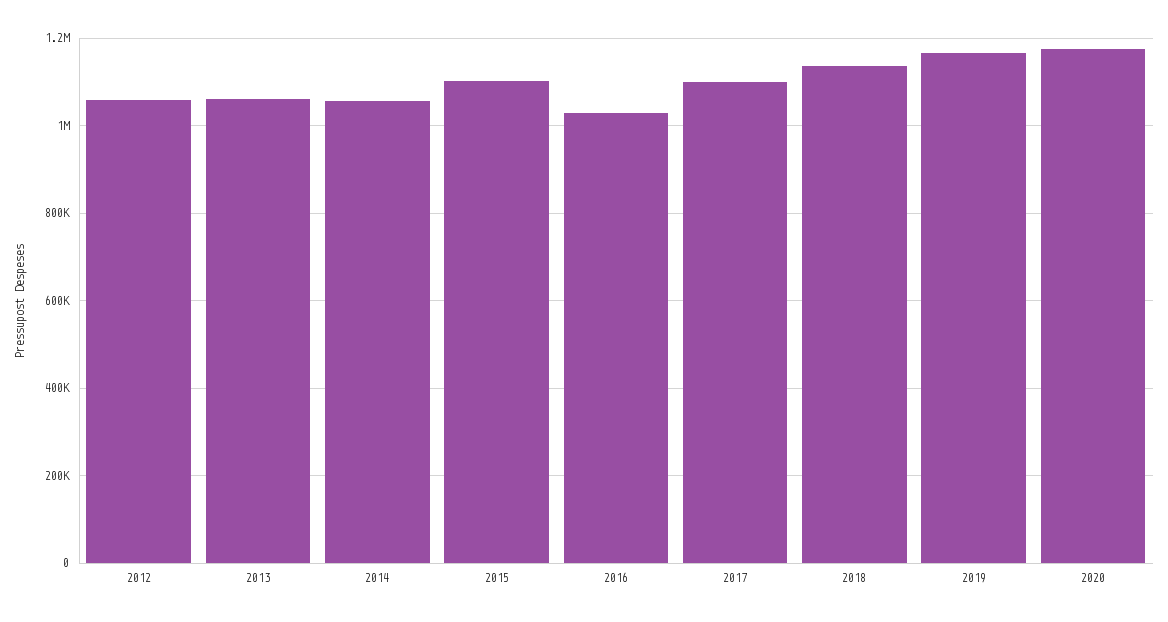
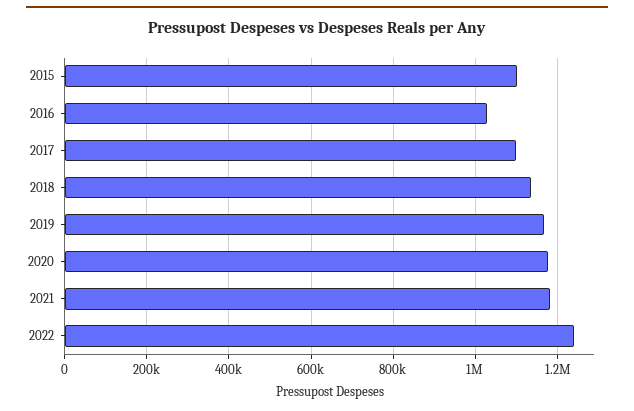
2012: 1060000 -> none
2013: 1060000 -> none
2014: 1060000 -> none
2021: none -> 1180000
2022: none -> 1240000

